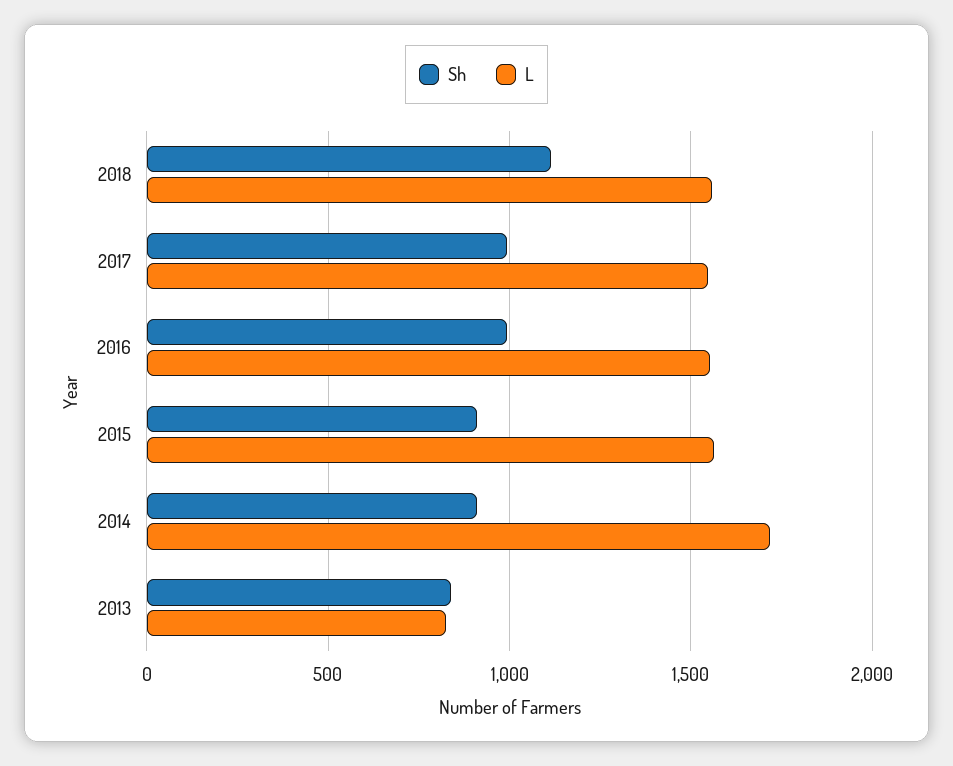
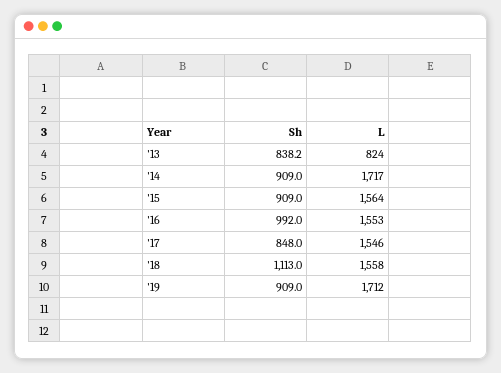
Sh, 2017: 1000 -> 848
Sh, '19: none -> 909
L, '19: none -> 1712

